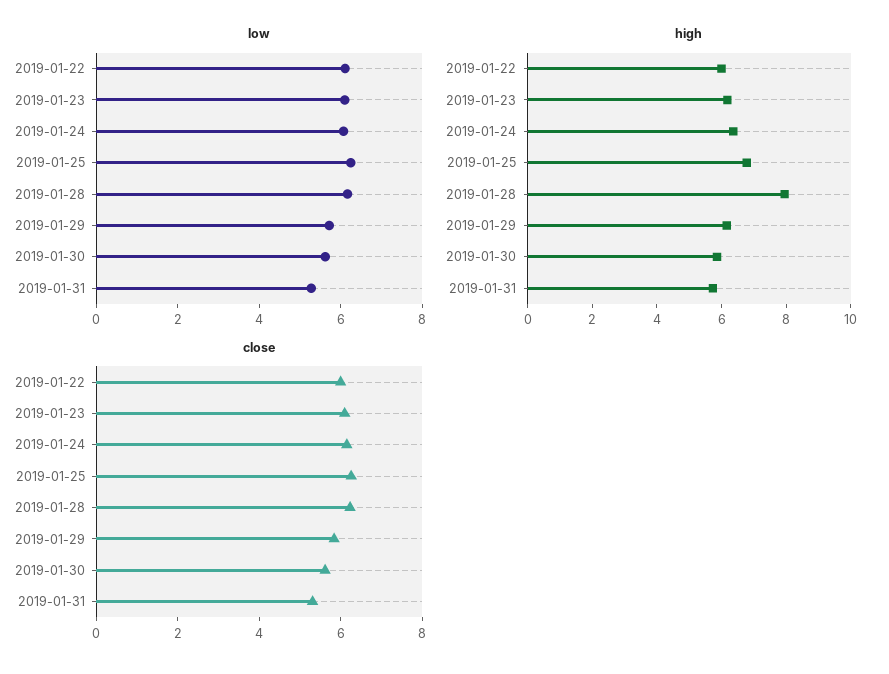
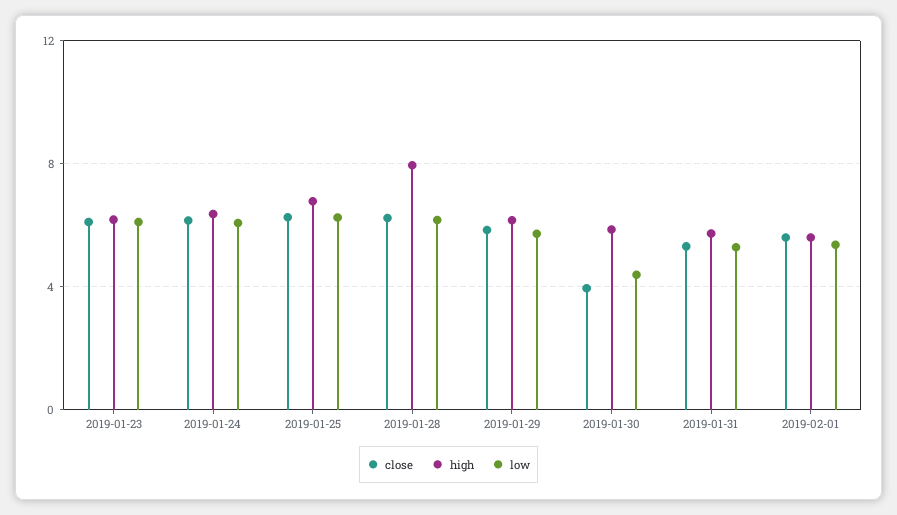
low, 2019-01-22: 6 -> none
low, 2019-01-30: 5.5 -> 4.5
high, 2019-01-22: 6 -> none
close, 2019-01-22: 6 -> none
close, 2019-01-30: 5.5 -> 4
close, 2019-02-01: none -> 5.5
high, 2019-02-01: none -> 5.5
low, 2019-02-01: none -> 5.5

